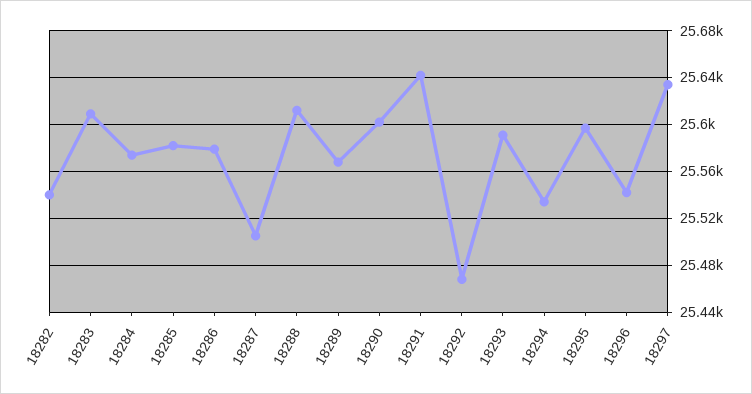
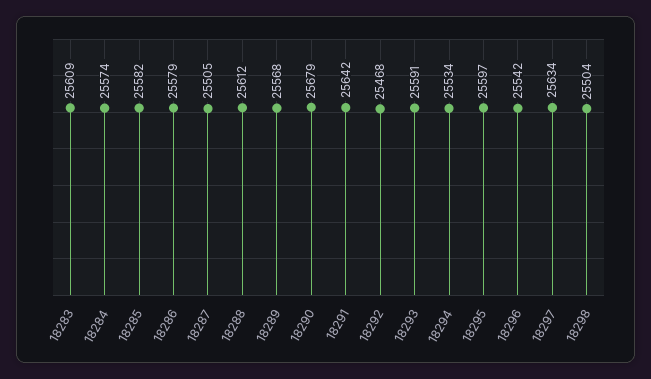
18282: 25540 -> none
18290: 25600 -> 25679
18298: none -> 25504

